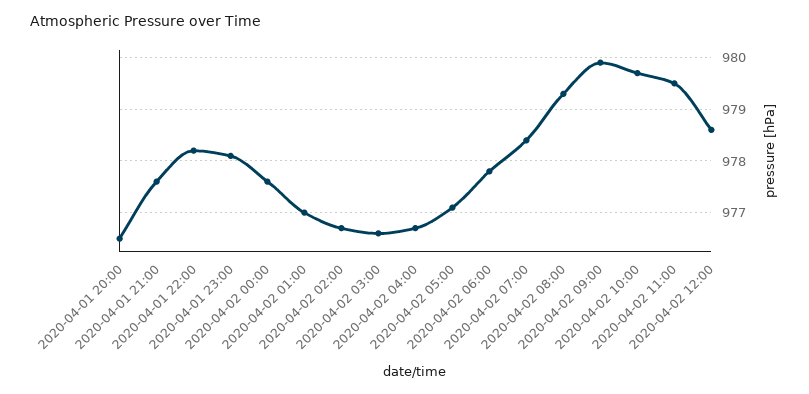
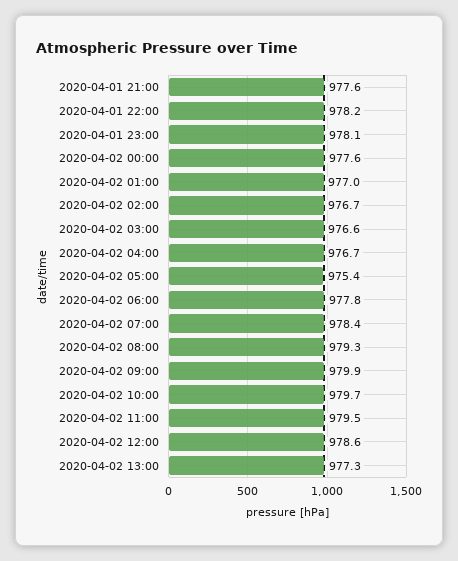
2020-04-01 20:00: 976.5 -> none
2020-04-02 05:00: 977 -> 975.4
2020-04-02 13:00: none -> 977.3

